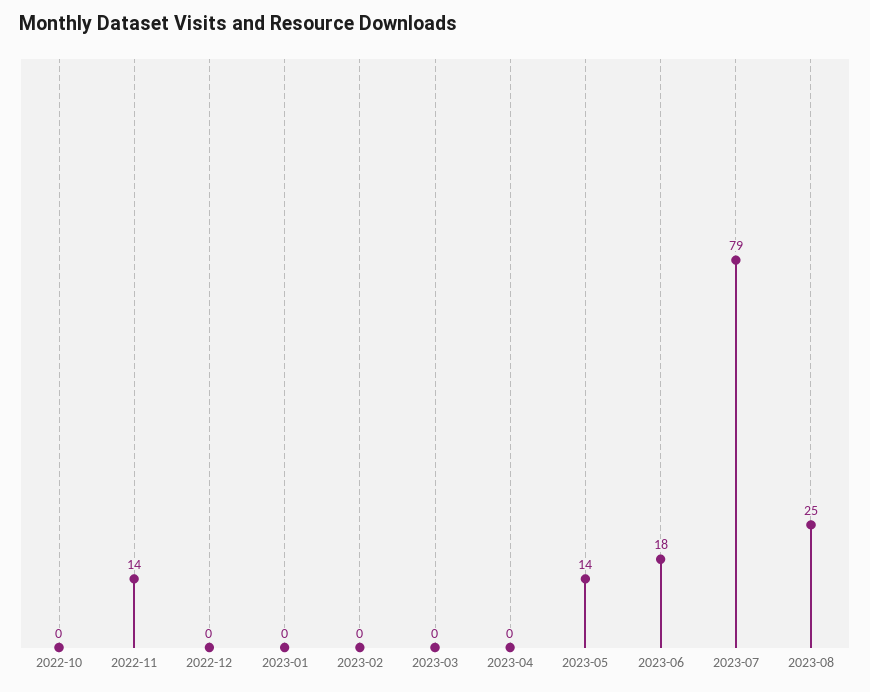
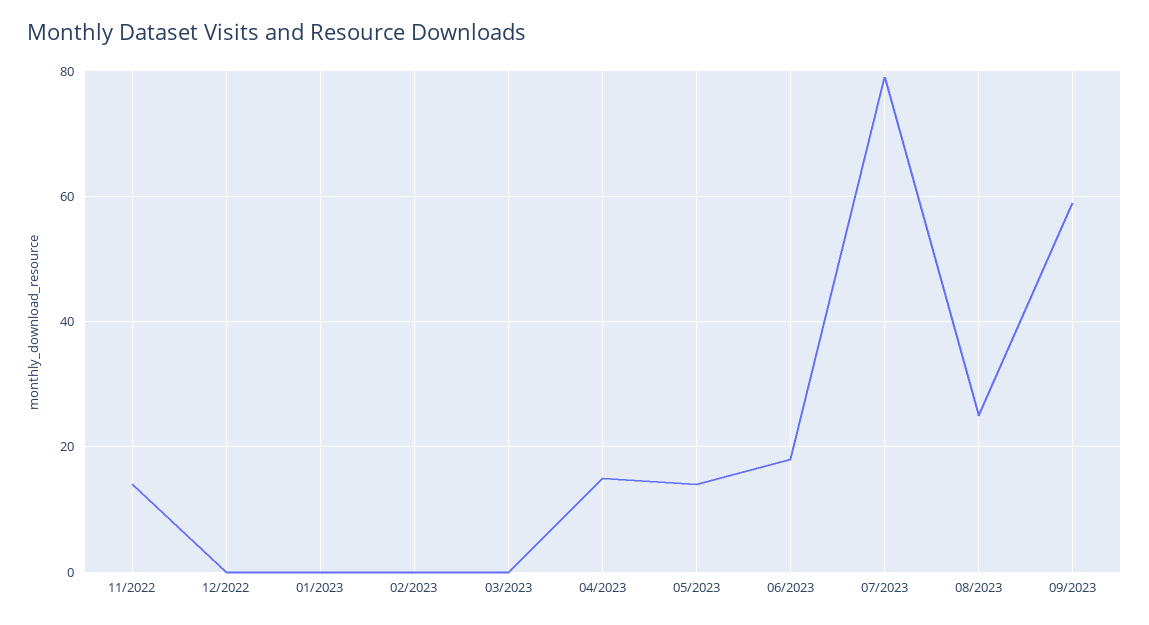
2022-10: 0 -> none
2023-04: 0 -> 15
09/2023: none -> 60

